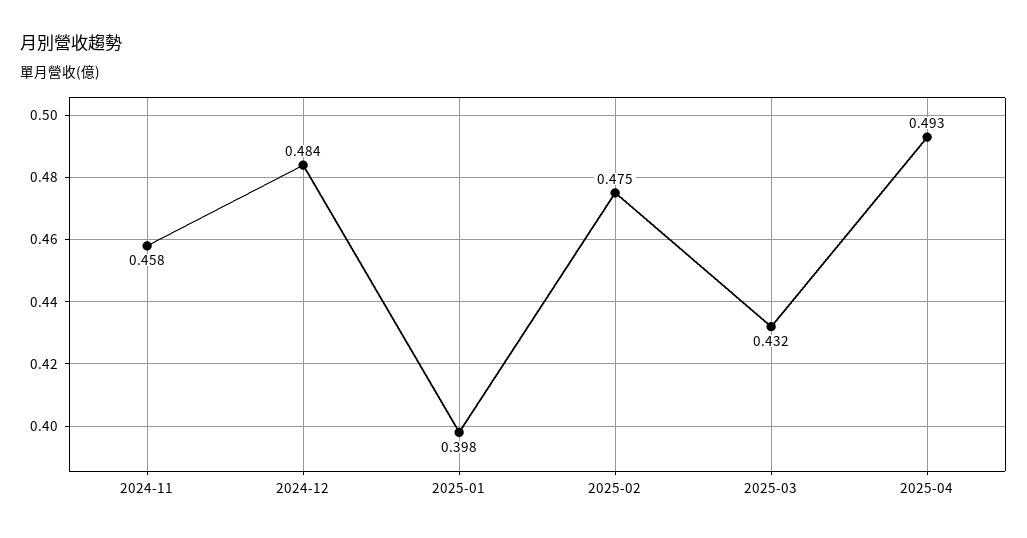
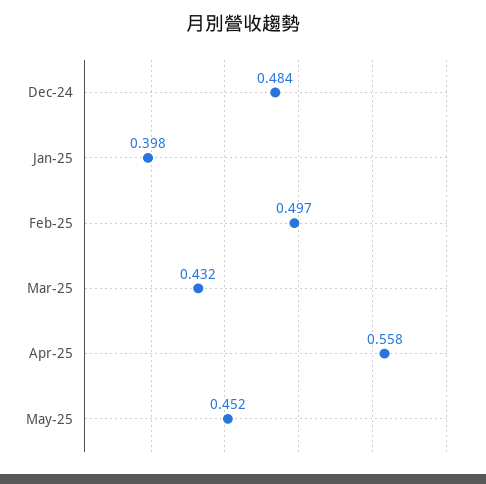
2024-11: 0.458 -> none
2025-02: 0.475 -> 0.497
2025-04: 0.493 -> 0.558
May-25: none -> 0.452

